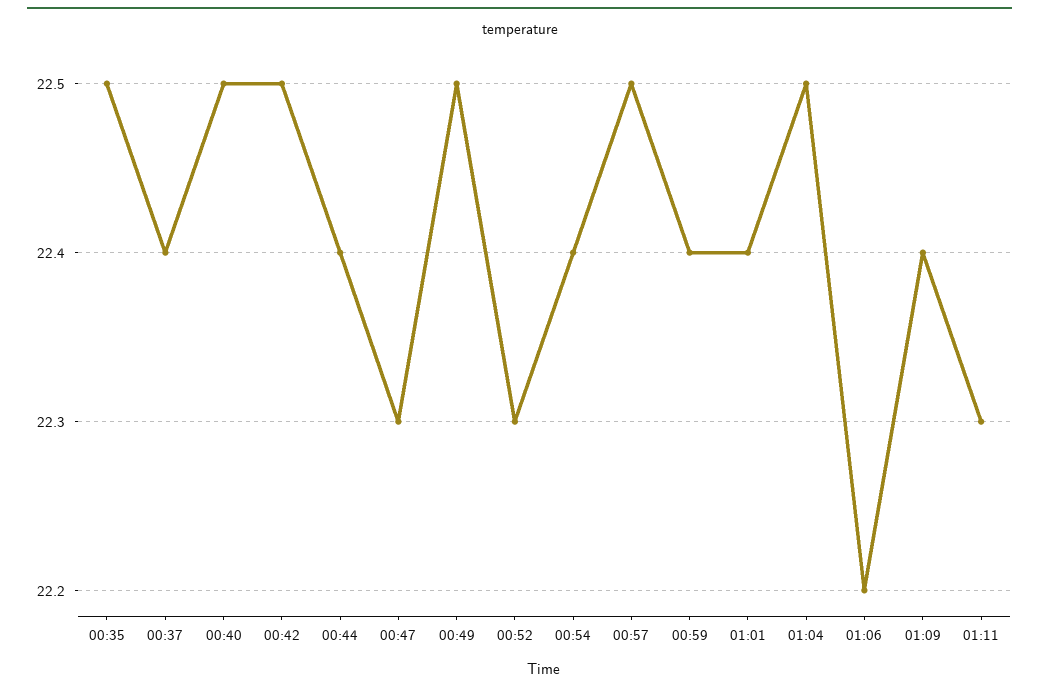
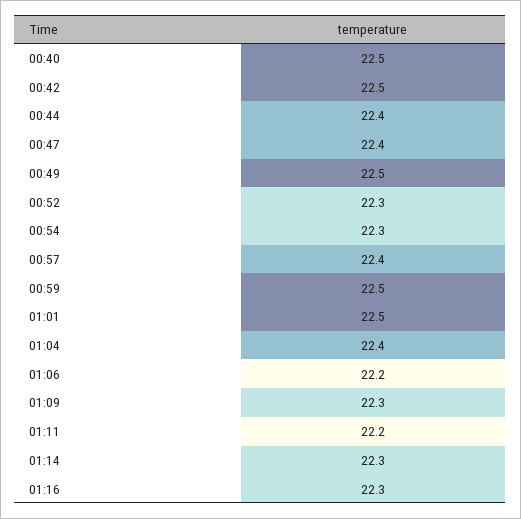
00:35: 22.5 -> none
00:37: 22.4 -> none
00:47: 22.3 -> 22.4
00:54: 22.4 -> 22.3
00:57: 22.5 -> 22.4
00:59: 22.4 -> 22.5
01:01: 22.4 -> 22.5
01:04: 22.5 -> 22.4
01:09: 22.4 -> 22.3
01:11: 22.3 -> 22.2
01:14: none -> 22.3
01:16: none -> 22.3

